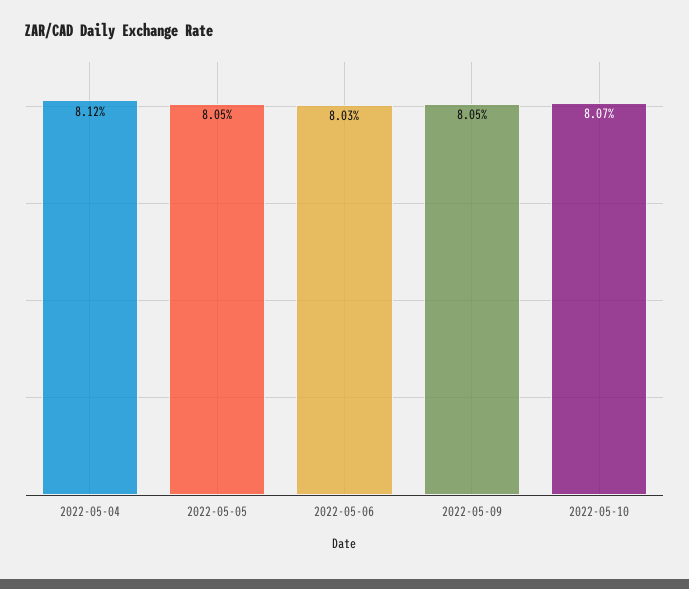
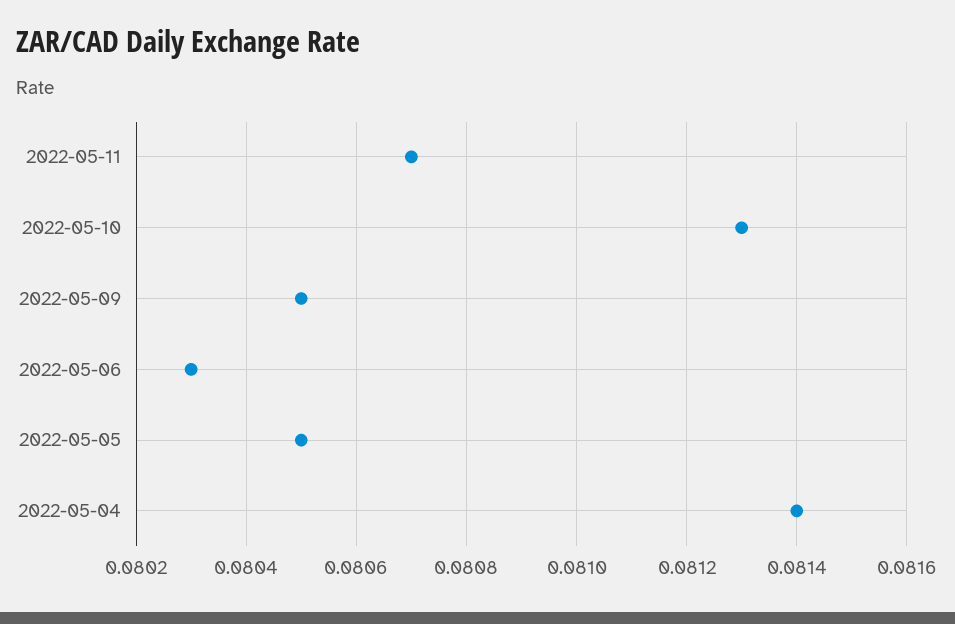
2022-05-04: 0.0812 -> 0.0814
2022-05-10: 0.0807 -> 0.0813
2022-05-11: none -> 0.0807

